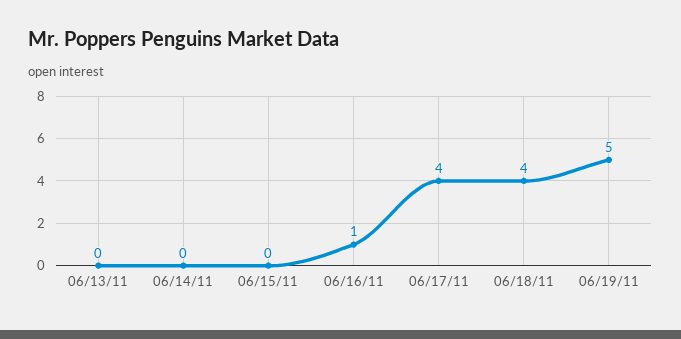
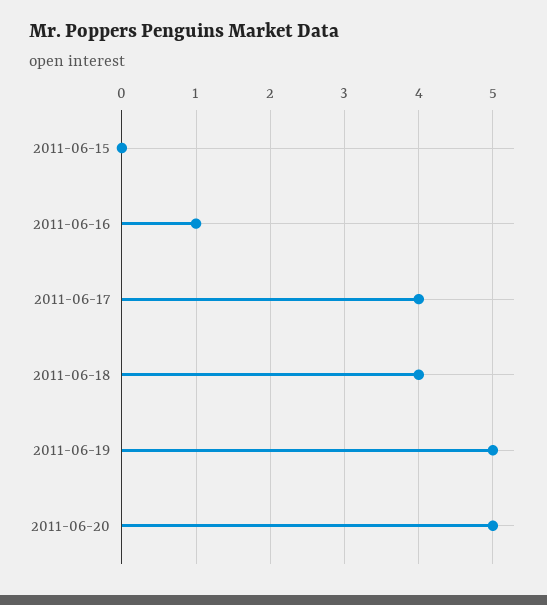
06/13/11: 0 -> none
06/14/11: 0 -> none
2011-06-20: none -> 5

